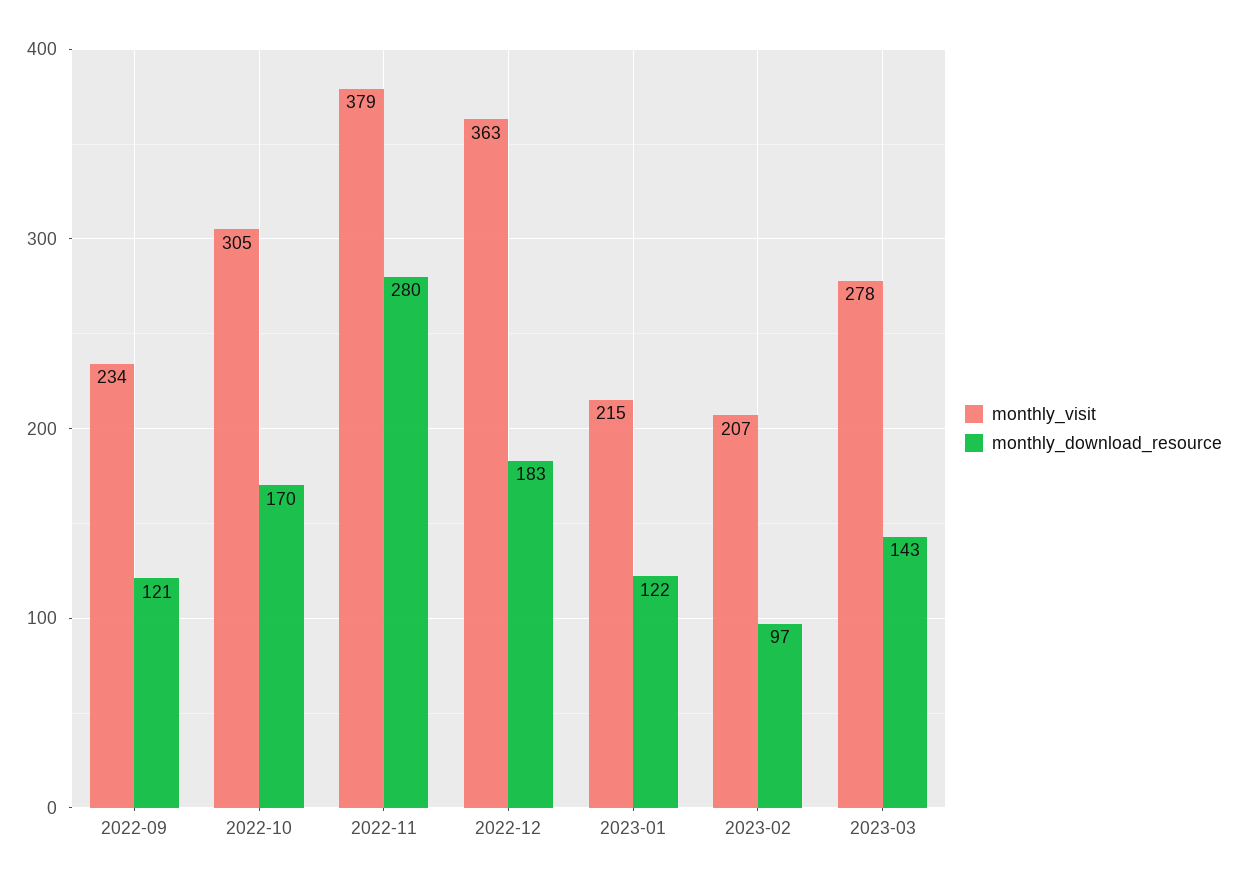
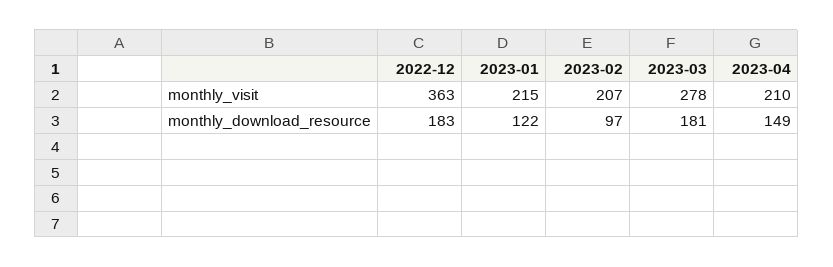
monthly_visit, 2022-09: 234 -> none
monthly_download_resource, 2022-09: 121 -> none
monthly_visit, 2022-10: 305 -> none
monthly_download_resource, 2022-10: 170 -> none
monthly_visit, 2022-11: 379 -> none
monthly_download_resource, 2022-11: 280 -> none
monthly_download_resource, 2023-03: 143 -> 181
monthly_visit, 2023-04: none -> 210
monthly_download_resource, 2023-04: none -> 149

